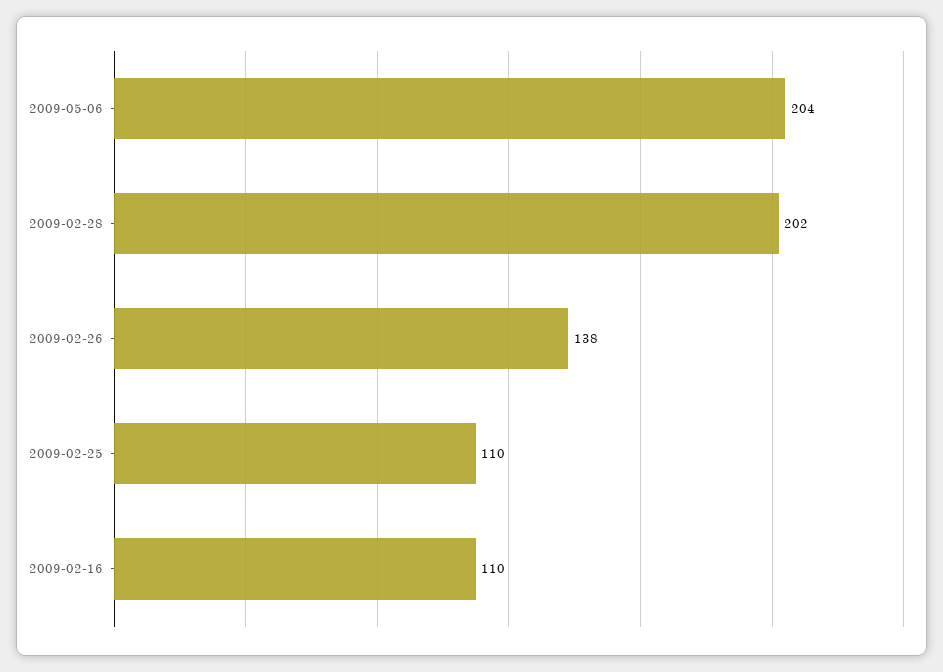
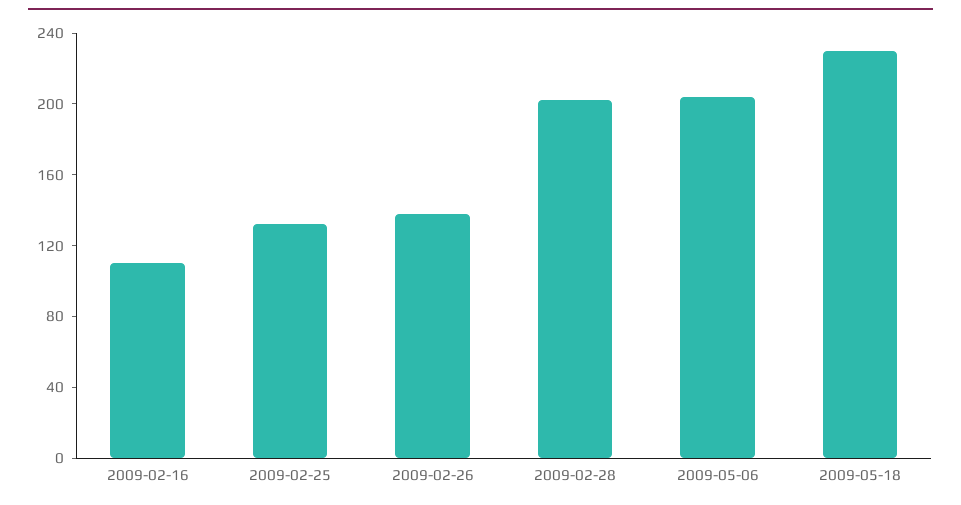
2009-02-25: 110 -> 130
2009-05-18: none -> 230

